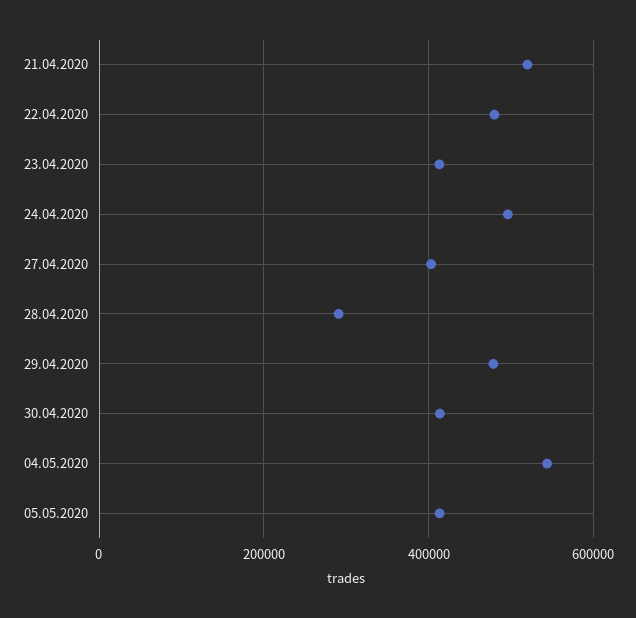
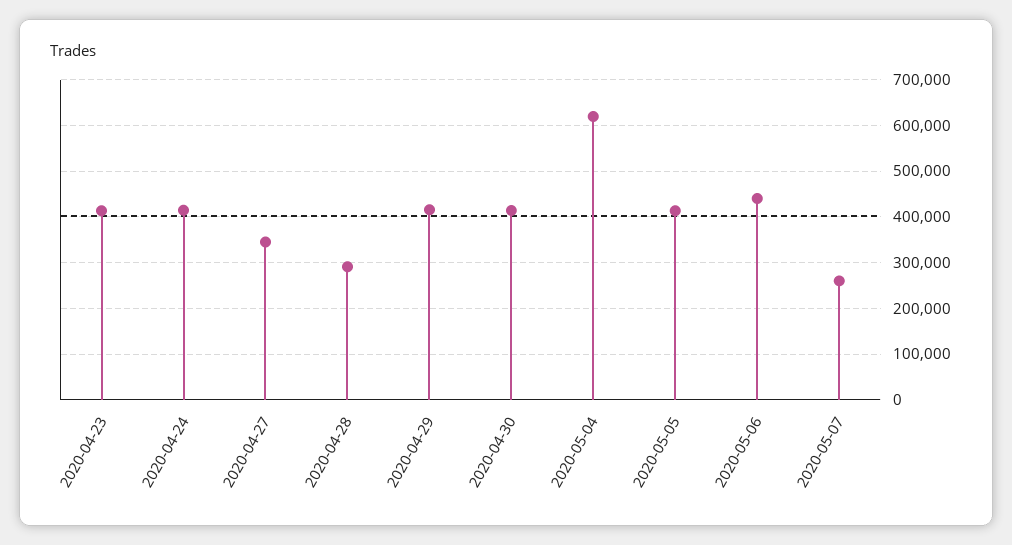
21.04.2020: 520000 -> none
22.04.2020: 480000 -> none
24.04.2020: 500000 -> 420000
27.04.2020: 400000 -> 340000
29.04.2020: 480000 -> 420000
04.05.2020: 540000 -> 620000
2020-05-06: none -> 440000
2020-05-07: none -> 260000

